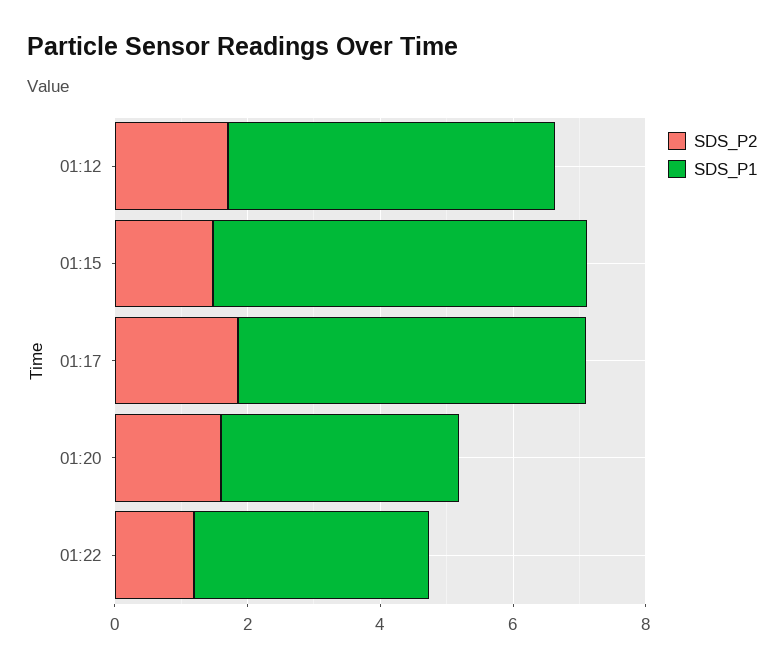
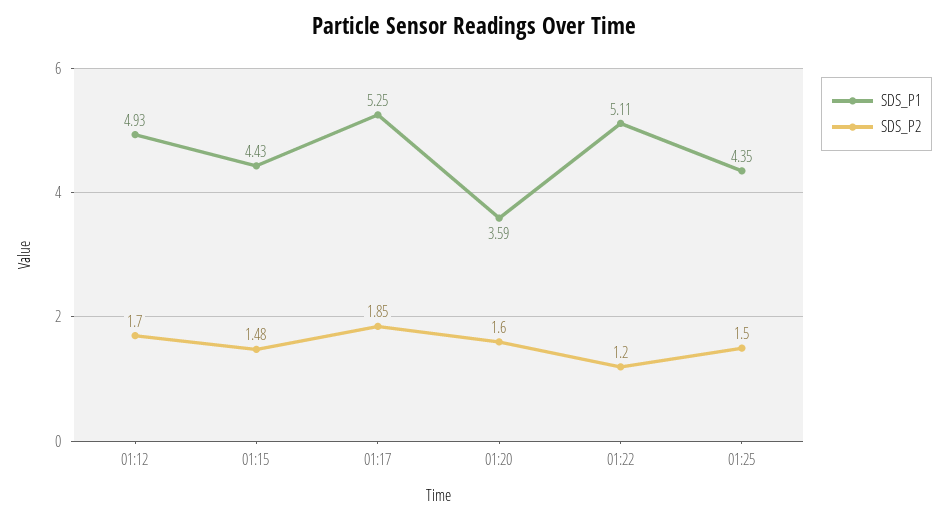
SDS_P1, 01:15: 5.5 -> 4.43
SDS_P1, 01:22: 3.5 -> 5.11
SDS_P1, 01:25: none -> 4.35
SDS_P2, 01:25: none -> 1.5

